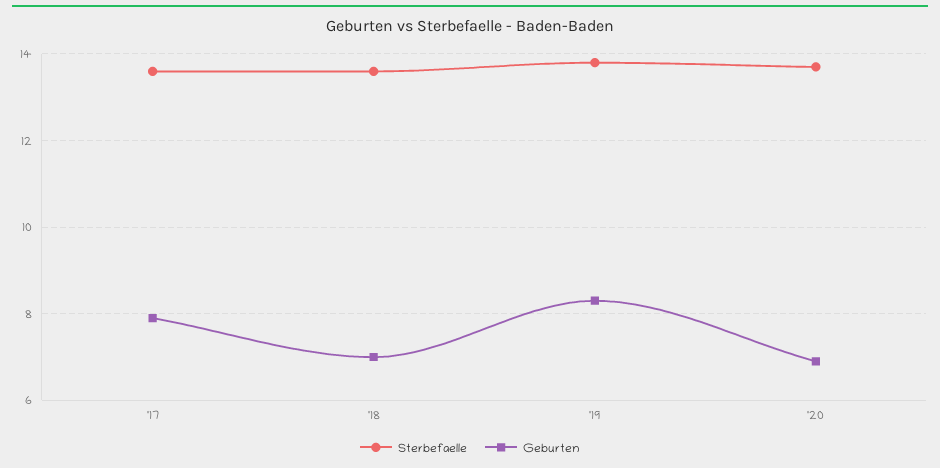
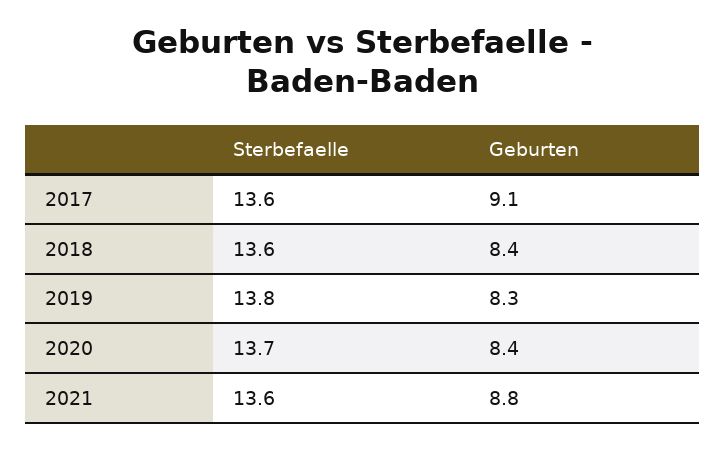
Geburten, '17: 8 -> 9.1
Geburten, '18: 7 -> 8.4
Geburten, '20: 7 -> 8.4
Sterbefaelle, 2021: none -> 13.6
Geburten, 2021: none -> 8.8

